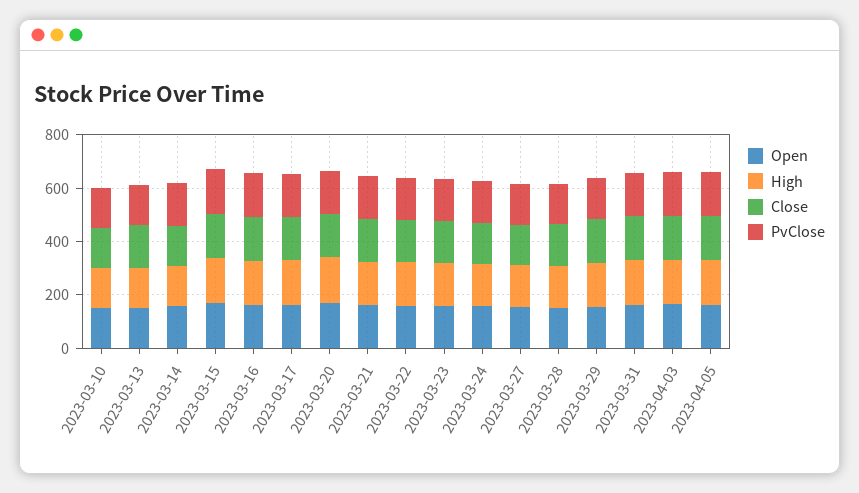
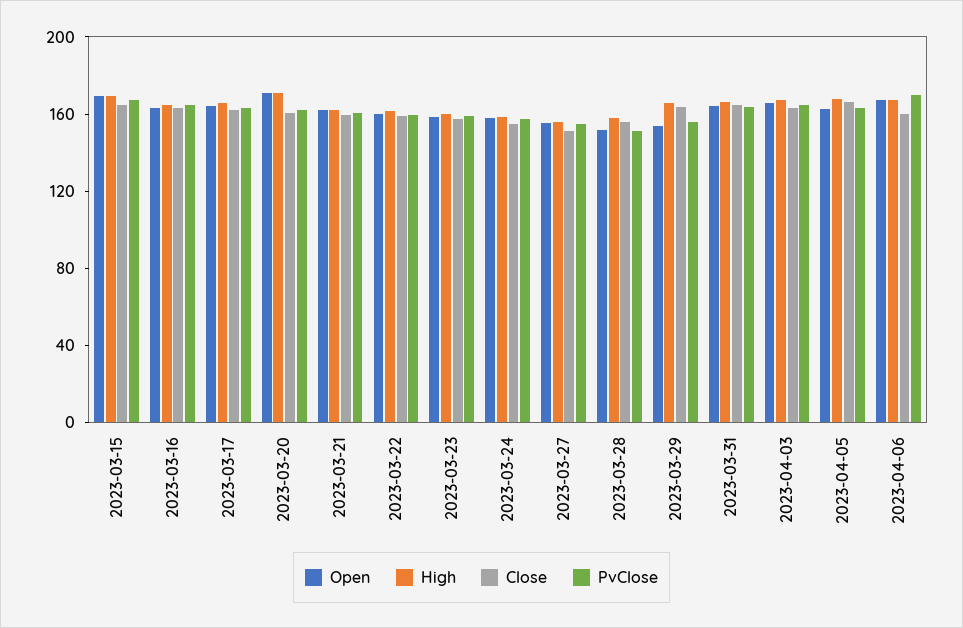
Open, 2023-03-10: 150 -> none
High, 2023-03-10: 150 -> none
Close, 2023-03-10: 150 -> none
PvClose, 2023-03-10: 150 -> none
Open, 2023-03-13: 150 -> none
High, 2023-03-13: 150 -> none
Close, 2023-03-13: 150 -> none
PvClose, 2023-03-13: 150 -> none
Open, 2023-03-14: 150 -> none
High, 2023-03-14: 150 -> none
Close, 2023-03-14: 150 -> none
PvClose, 2023-03-14: 150 -> none
Open, 2023-04-06: none -> 170
High, 2023-04-06: none -> 170
Close, 2023-04-06: none -> 160
PvClose, 2023-04-06: none -> 170

